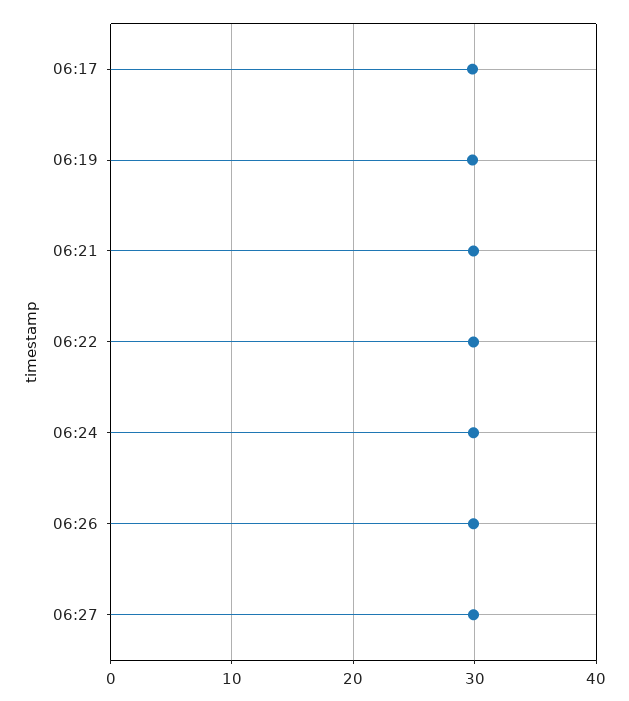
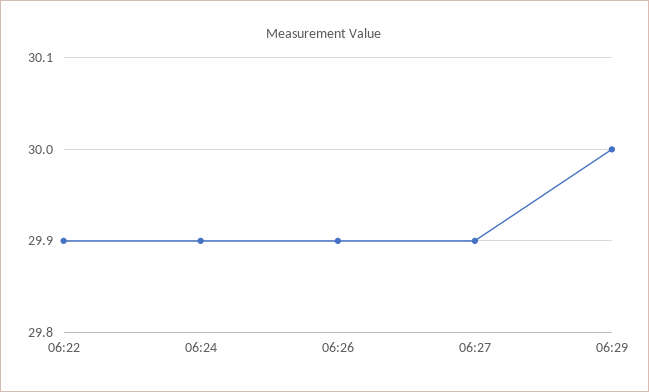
06:17: 30 -> none
06:19: 30 -> none
06:21: 30 -> none
06:29: none -> 30

